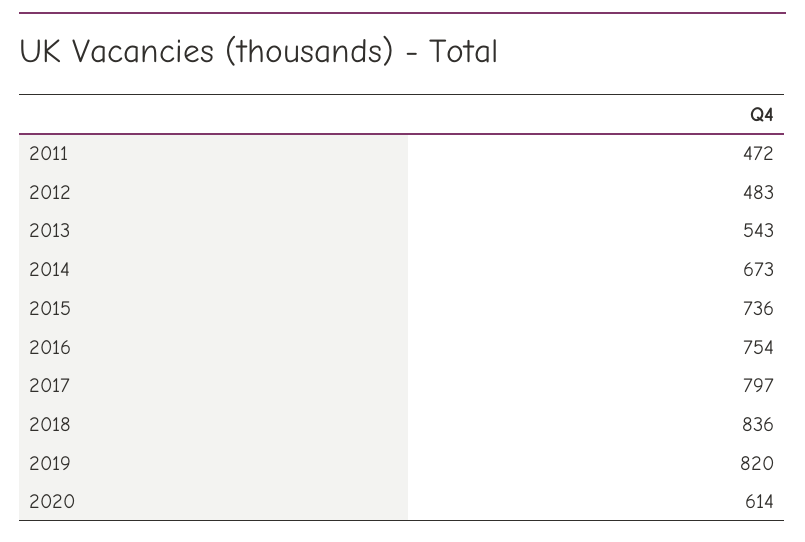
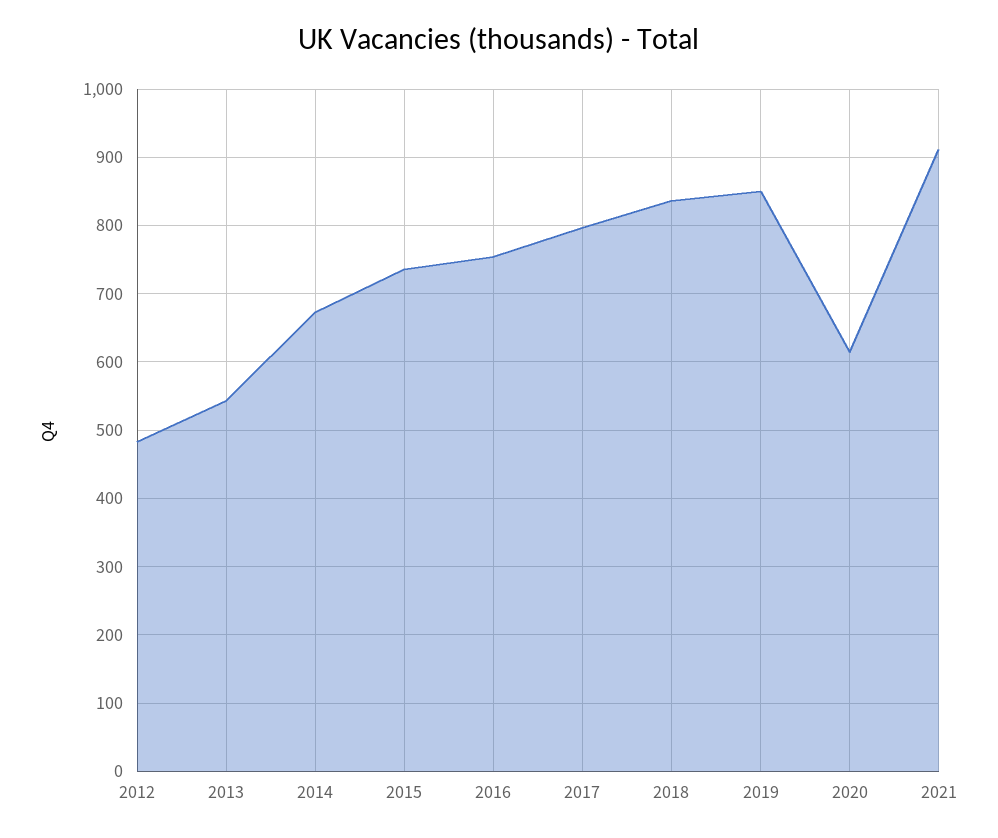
2011: 472 -> none
2019: 820 -> 850
2021: none -> 910

